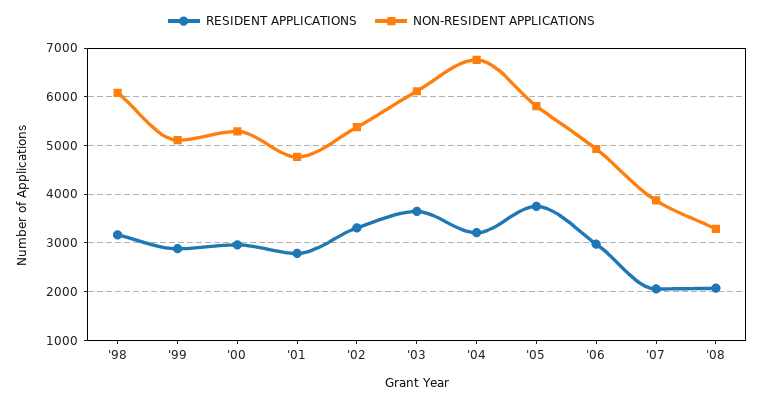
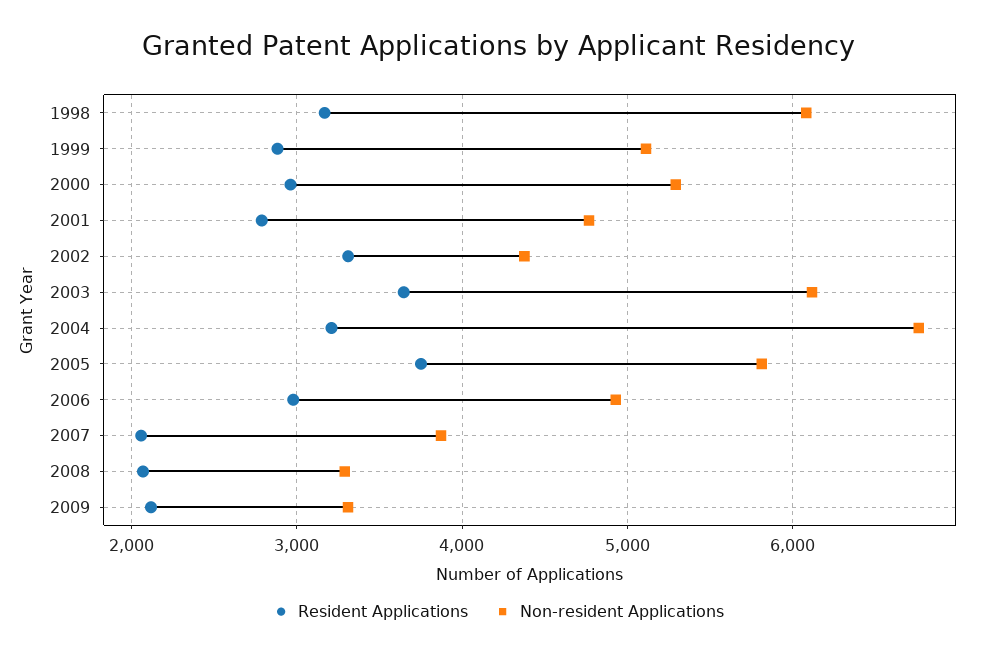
NON-RESIDENT APPLICATIONS, '02: 5400 -> 4400
RESIDENT APPLICATIONS, 2009: none -> 2100
NON-RESIDENT APPLICATIONS, 2009: none -> 3300

